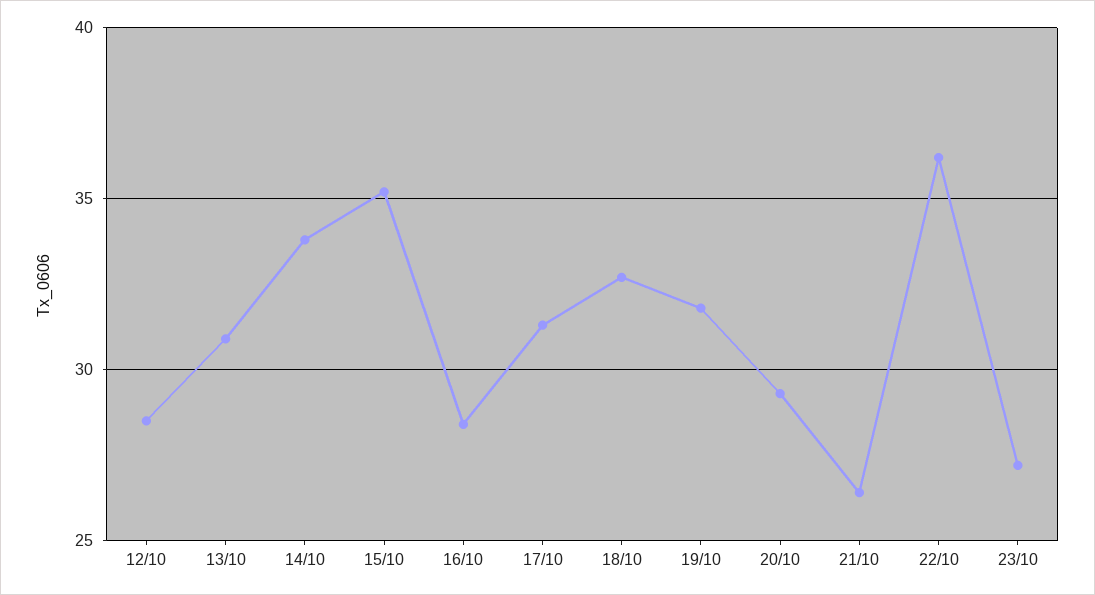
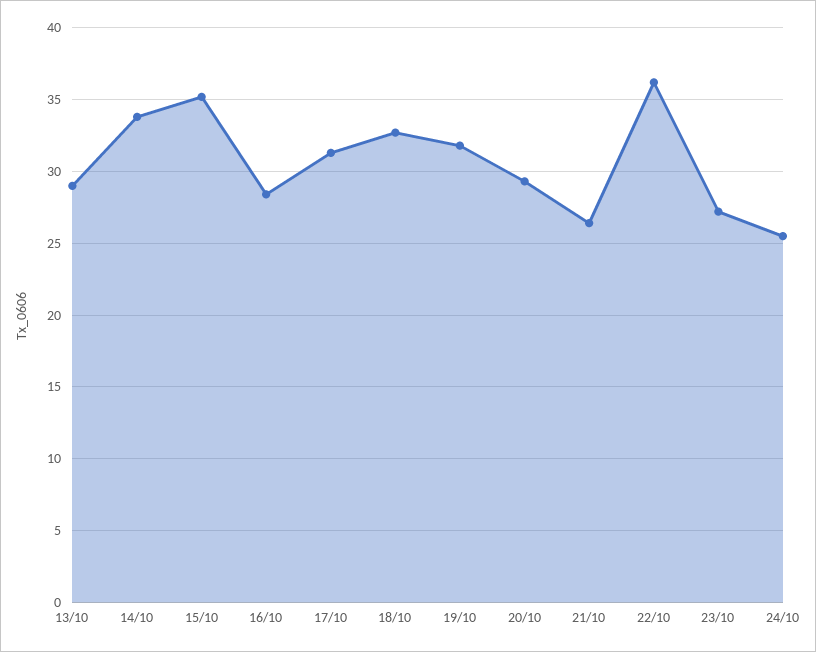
12/10: 28.5 -> none
13/10: 31 -> 29
24/10: none -> 25.5

